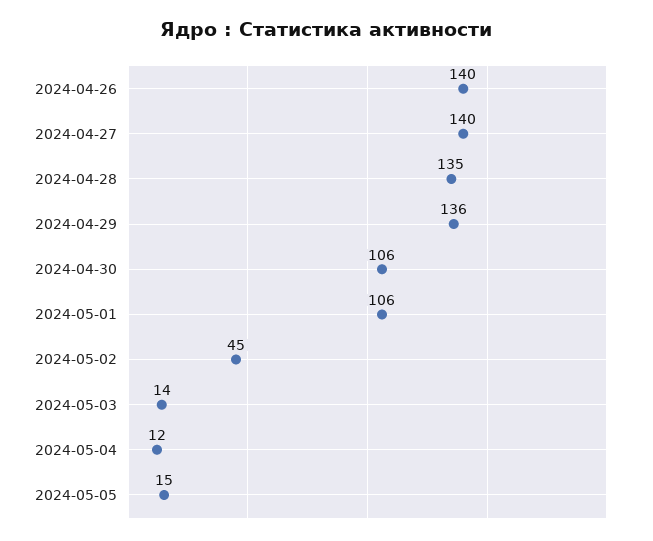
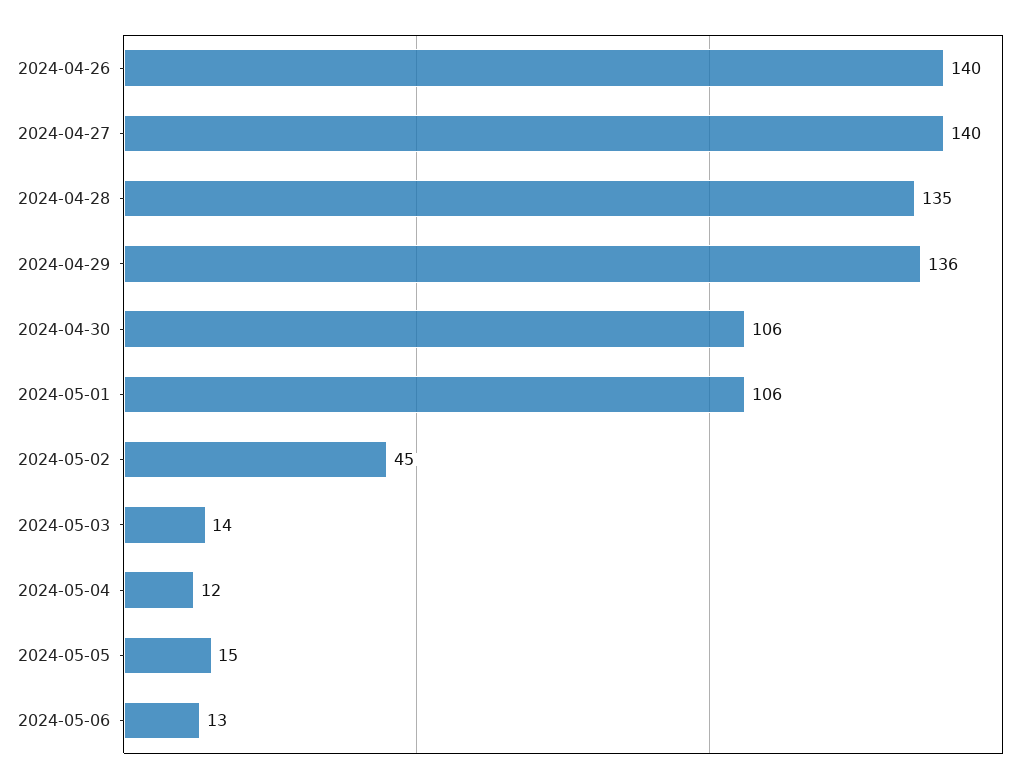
2024-05-06: none -> 13

